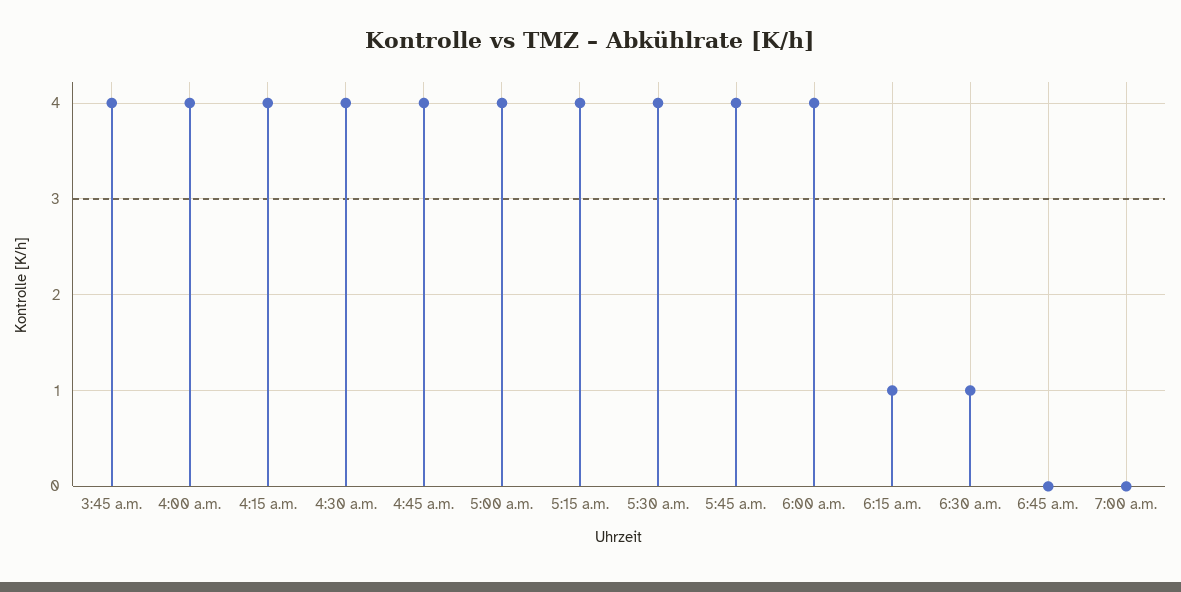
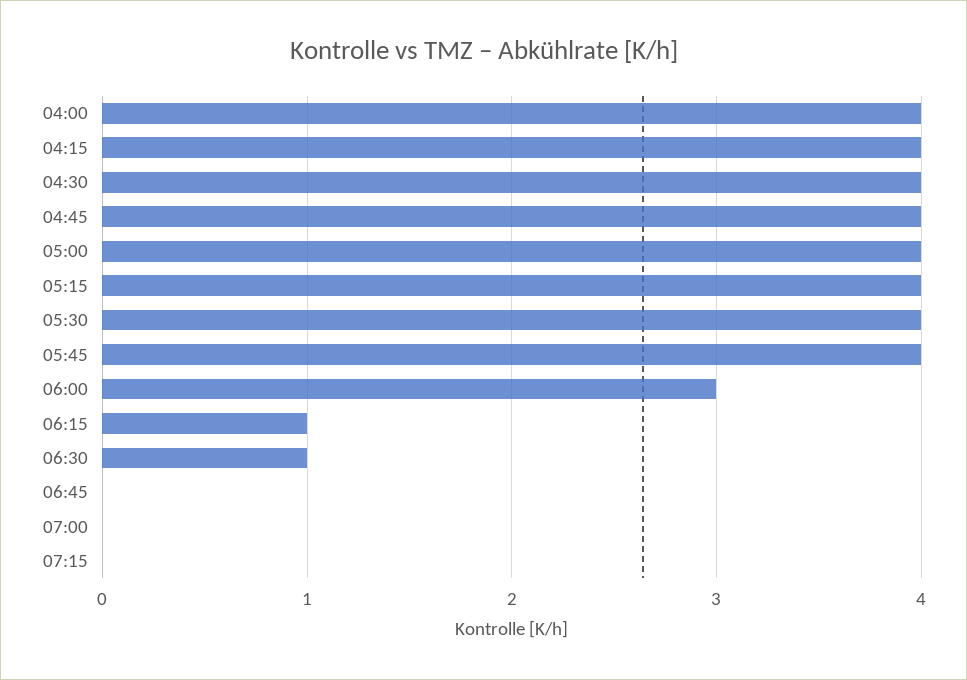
3:45 a.m.: 4 -> none
6:00 a.m.: 4 -> 3
07:15: none -> 0

